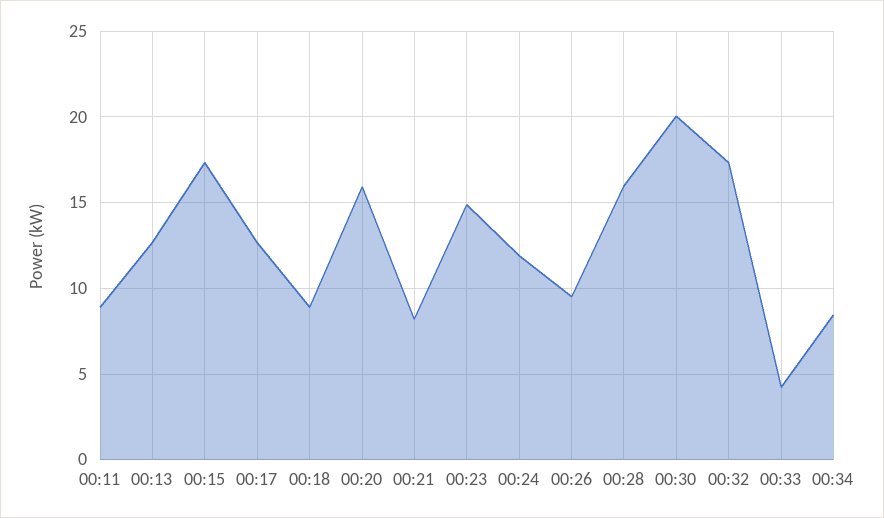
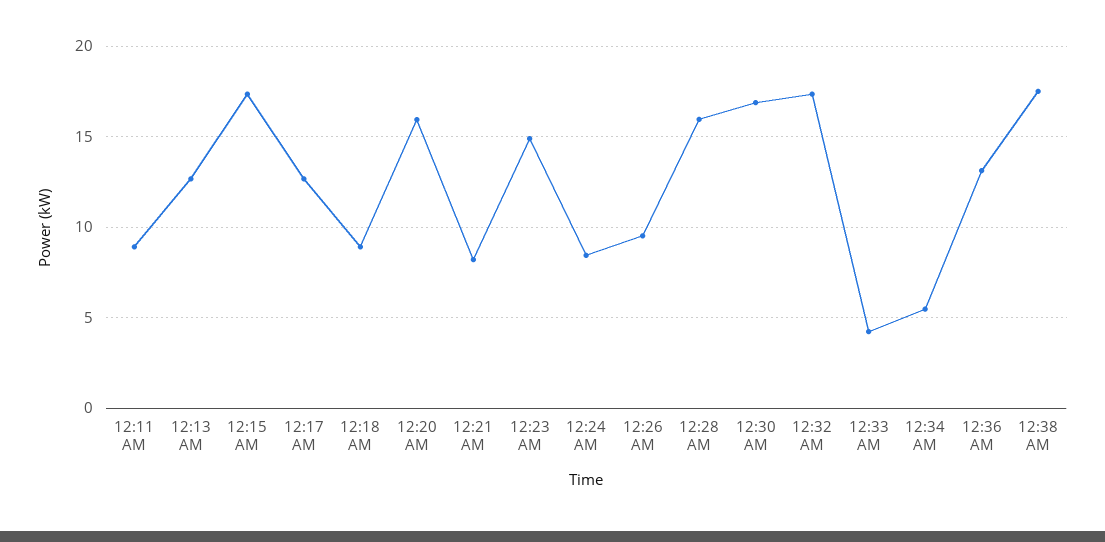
00:24: 12 -> 8.5
00:30: 20 -> 17
00:34: 8.5 -> 5.5
12:36 AM: none -> 13
12:38 AM: none -> 17.5

